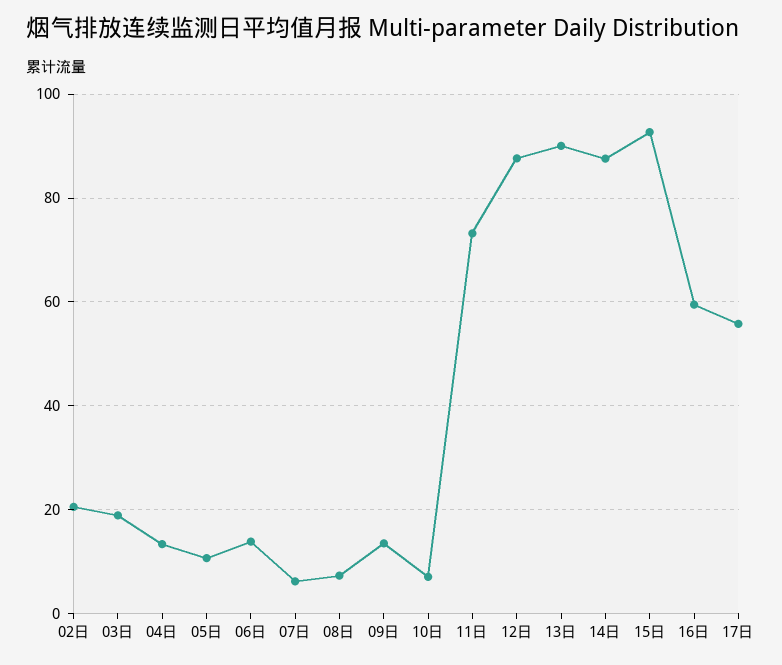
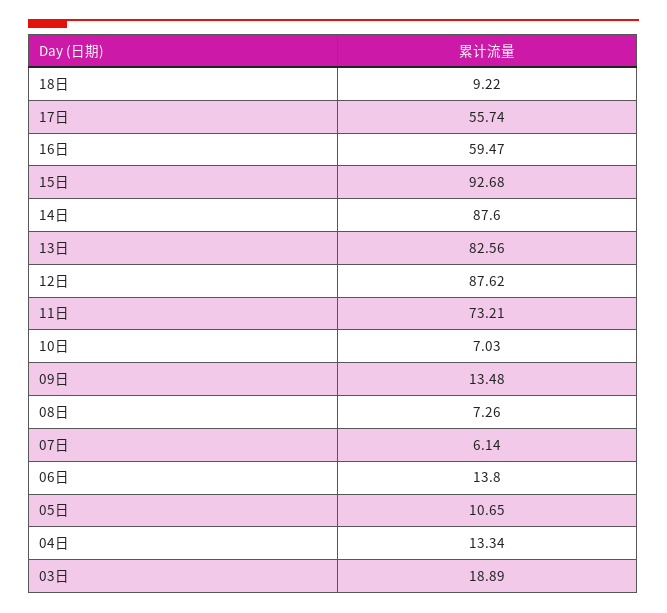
02日: 20 -> none
13日: 90 -> 82.56
18日: none -> 9.22

